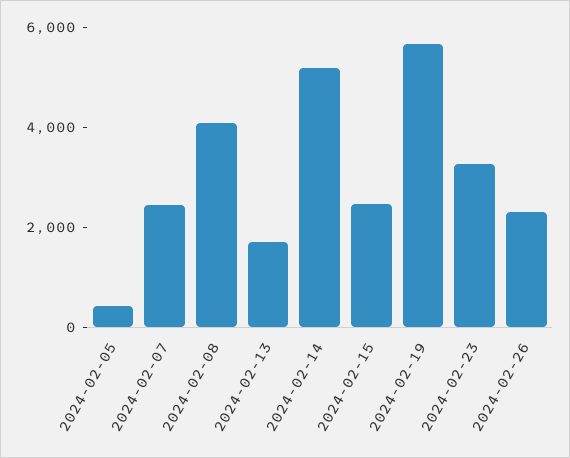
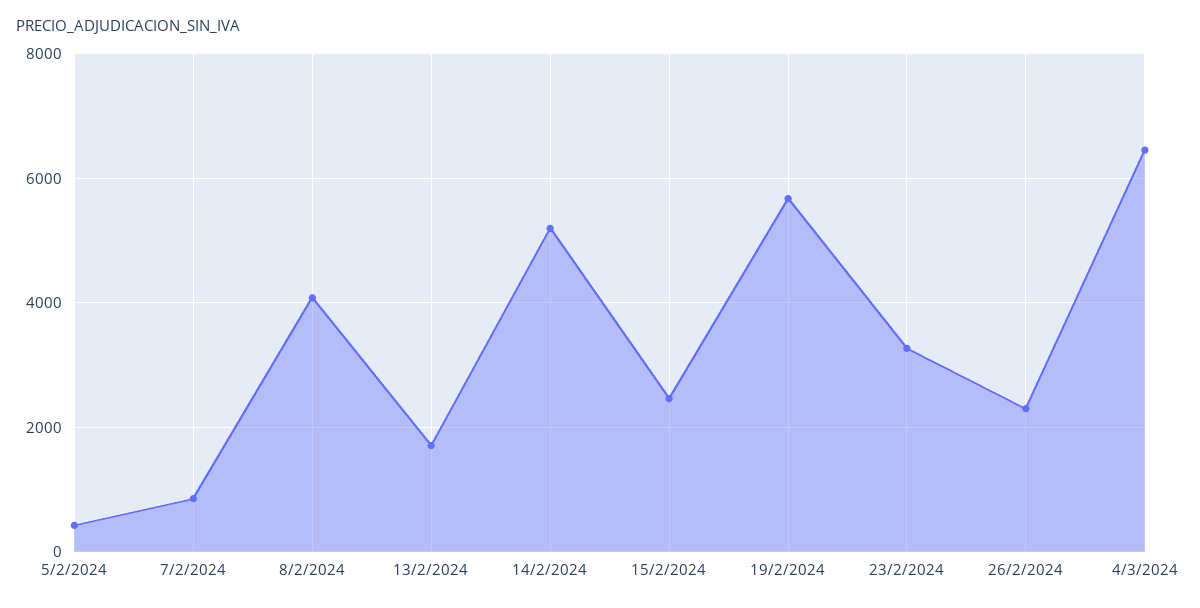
2024-02-07: 2500 -> 800
4/3/2024: none -> 6400

